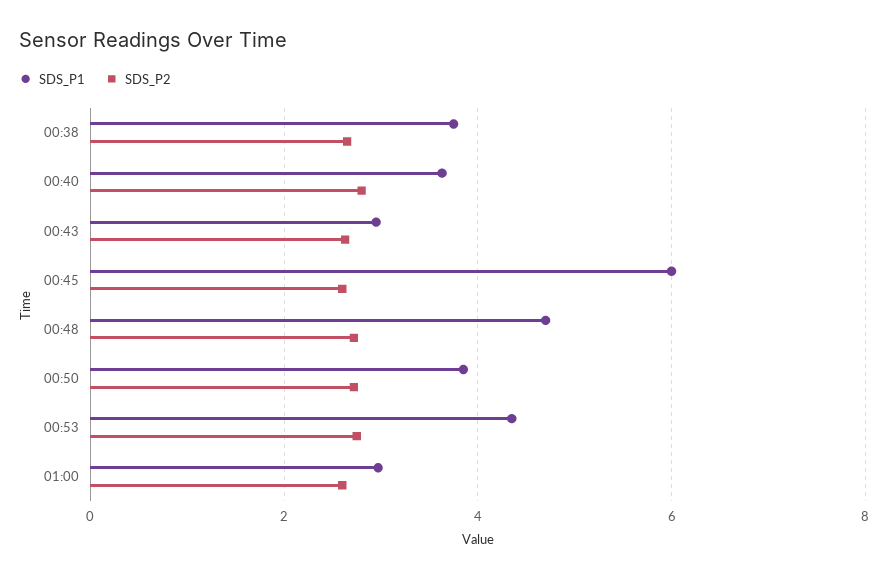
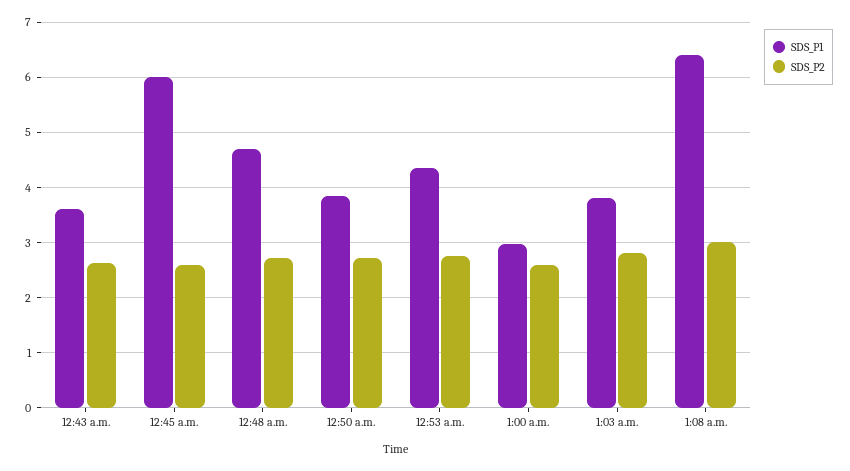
SDS_P1, 00:38: 3.8 -> none
SDS_P2, 00:38: 2.6 -> none
SDS_P1, 00:40: 3.6 -> none
SDS_P2, 00:40: 2.8 -> none
SDS_P1, 00:43: 3 -> 3.6
SDS_P1, 1:03 a.m.: none -> 3.8
SDS_P2, 1:03 a.m.: none -> 2.8
SDS_P1, 1:08 a.m.: none -> 6.4
SDS_P2, 1:08 a.m.: none -> 3

